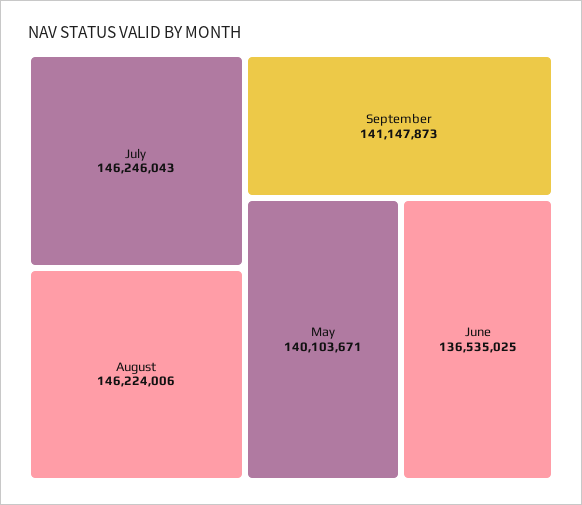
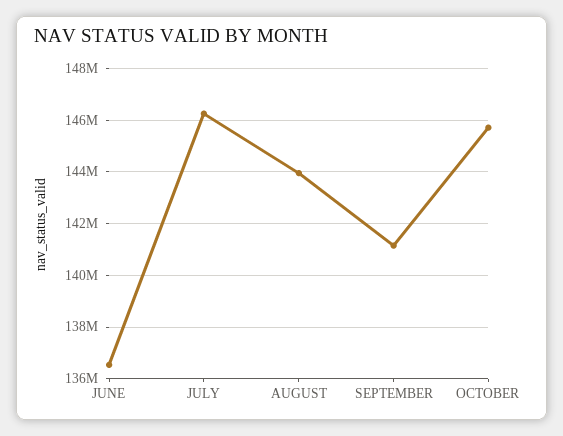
August: 146224006 -> 144000000
May: 140103671 -> none
OCTOBER: none -> 145750000

